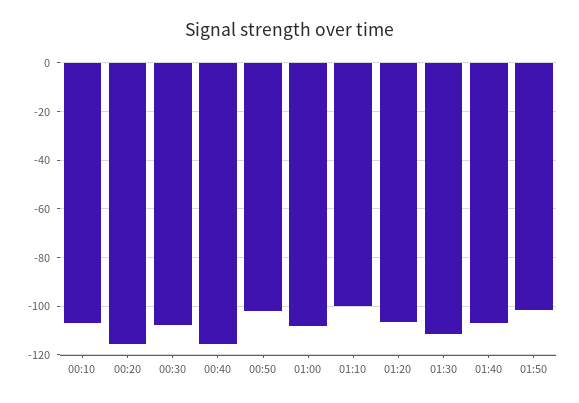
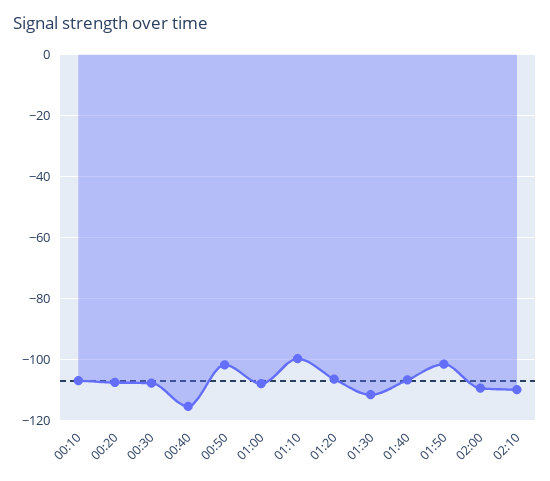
00:20: -115 -> -108
02:00: none -> -110
02:10: none -> -110

